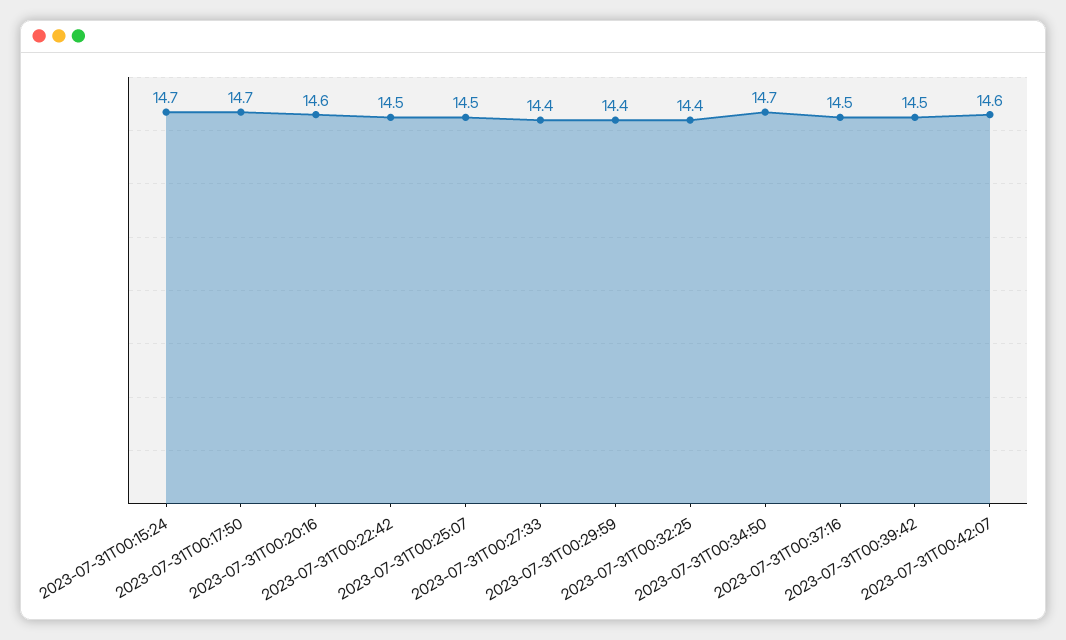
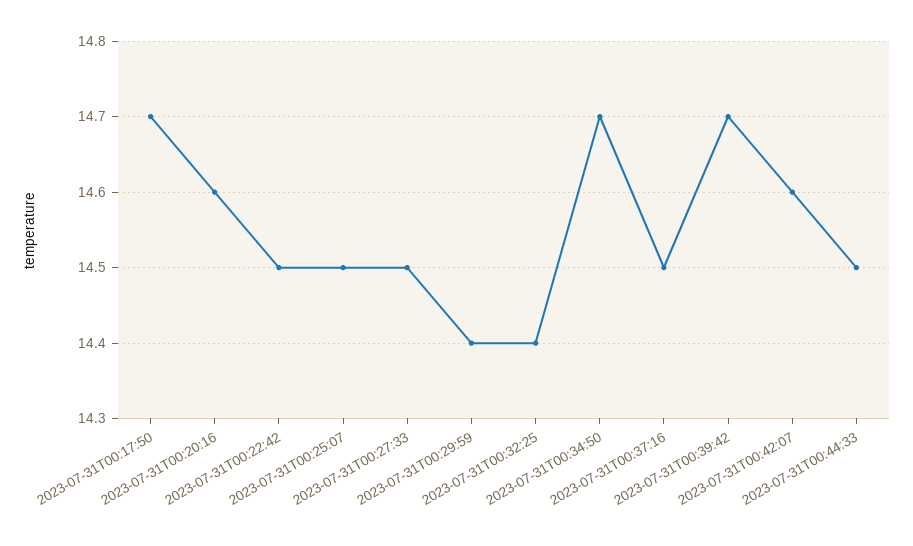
2023-07-31T00:15:24: 14.7 -> none
2023-07-31T00:27:33: 14.4 -> 14.5
2023-07-31T00:39:42: 14.5 -> 14.7
2023-07-31T00:44:33: none -> 14.5

